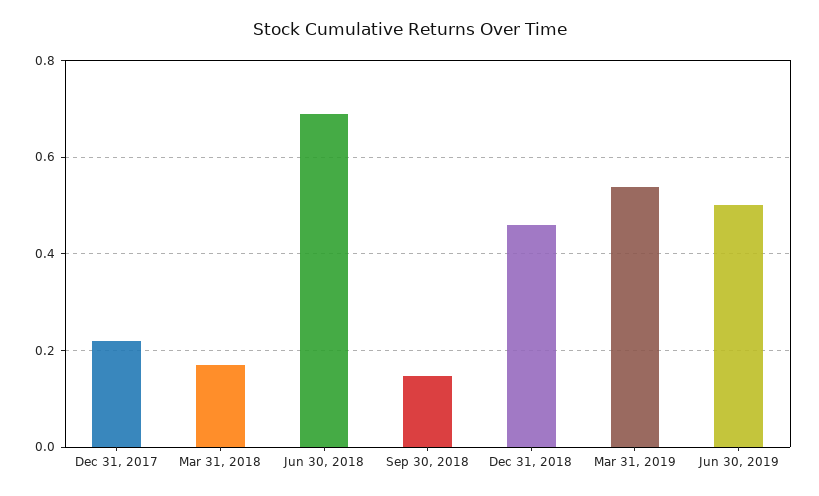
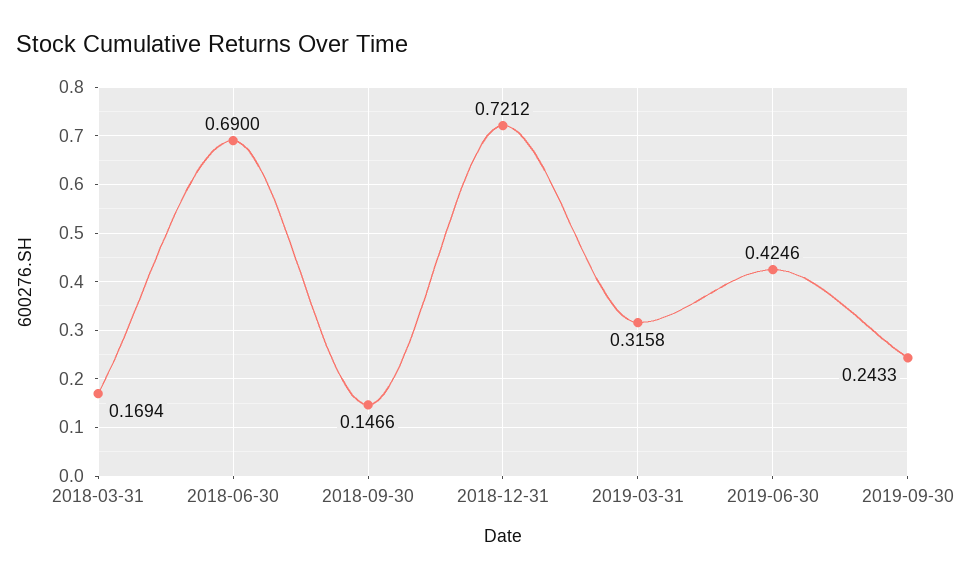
Dec 31, 2017: 0.22 -> none
Dec 31, 2018: 0.46 -> 0.7212
Mar 31, 2019: 0.54 -> 0.3158
Jun 30, 2019: 0.5 -> 0.4246
2019-09-30: none -> 0.2433

